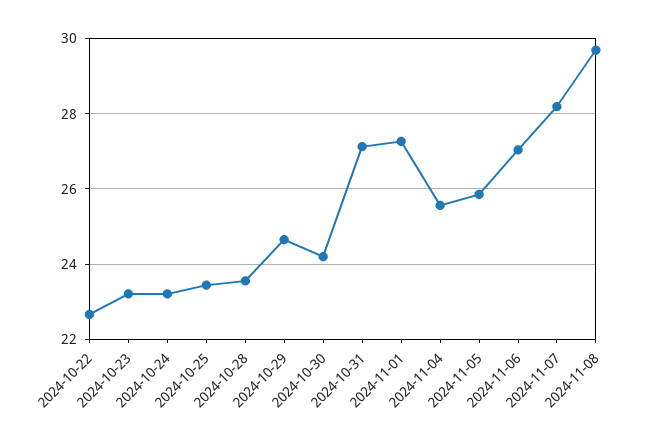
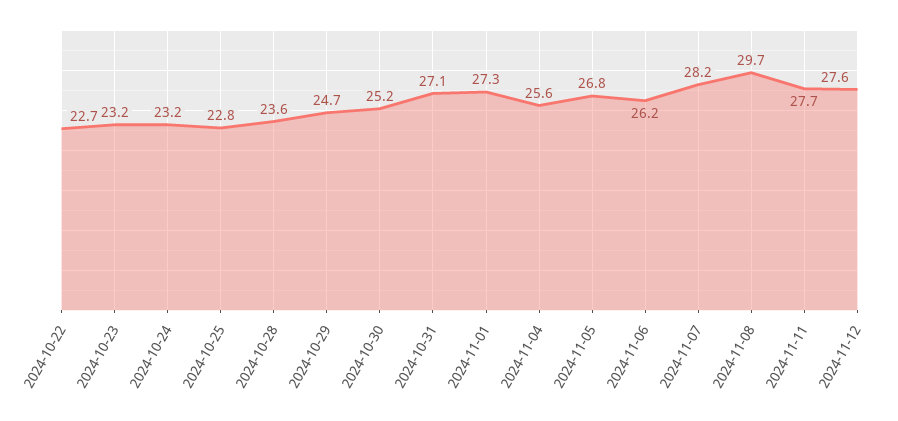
2024-10-25: 23.4 -> 22.8
2024-10-30: 24.2 -> 25.2
2024-11-05: 25.8 -> 26.8
2024-11-06: 27 -> 26.2
2024-11-11: none -> 27.7
2024-11-12: none -> 27.6

